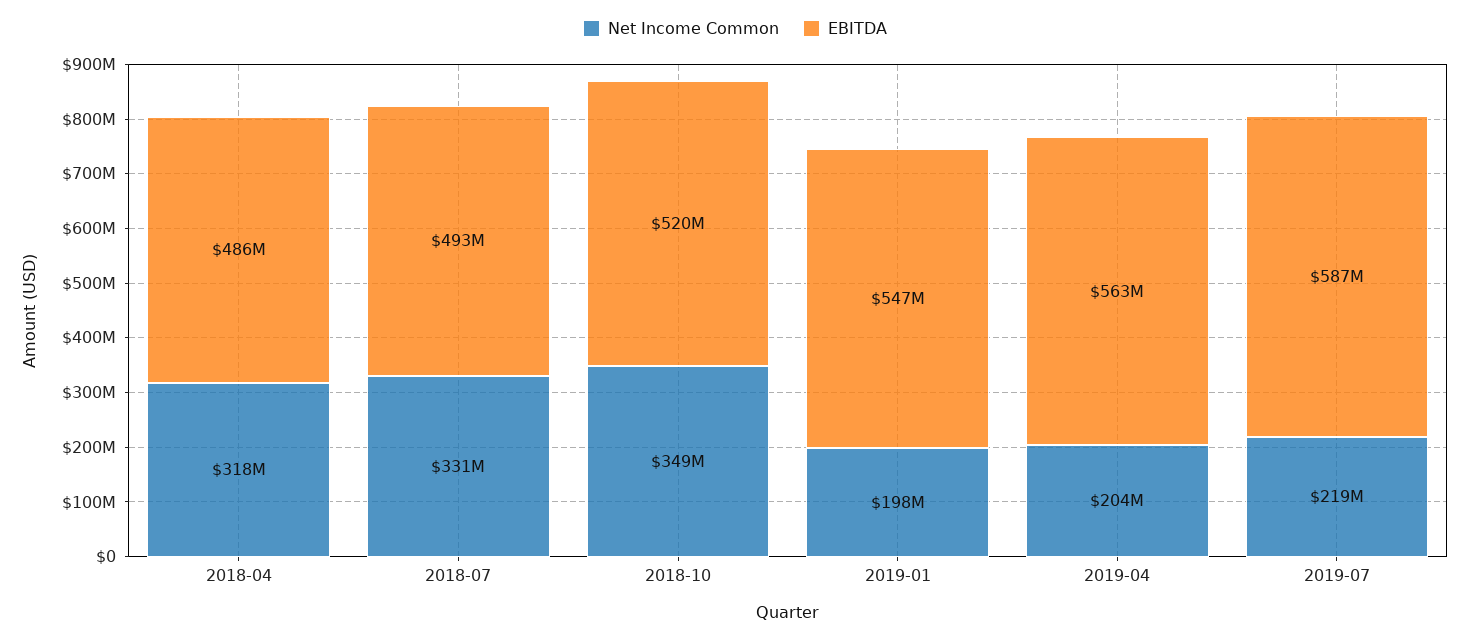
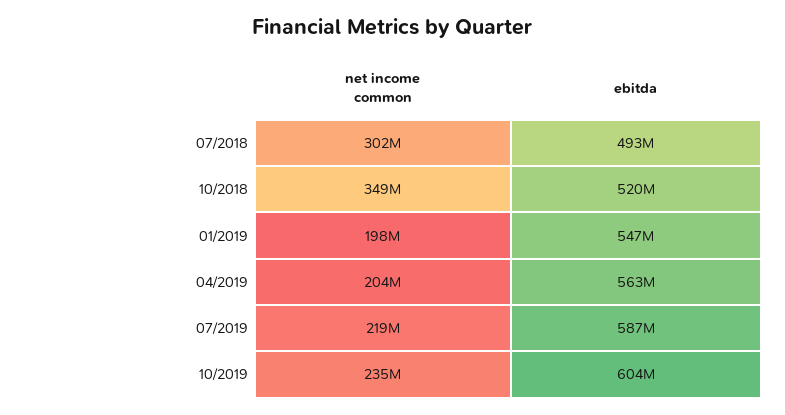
Net Income Common, 2018-04: 318000000 -> none
EBITDA, 2018-04: 486000000 -> none
Net Income Common, 2018-07: 331000000 -> 302000000
Net Income Common, 10/2019: none -> 235000000
EBITDA, 10/2019: none -> 604000000

